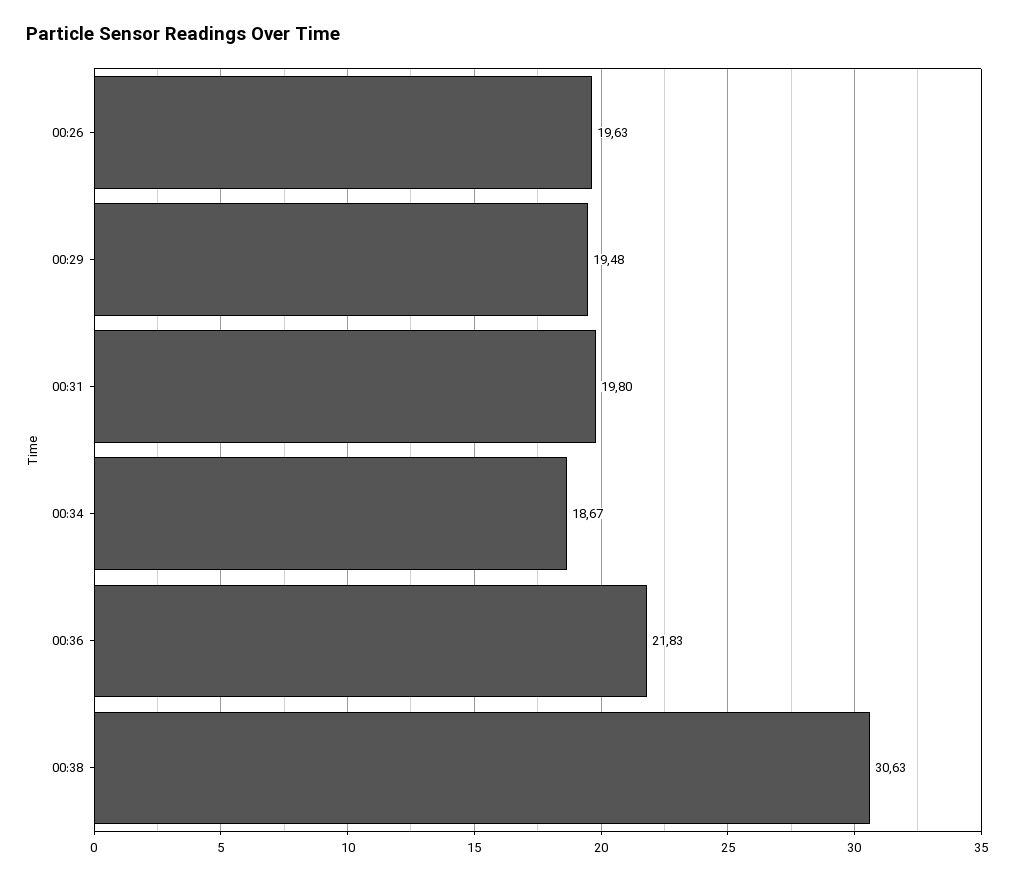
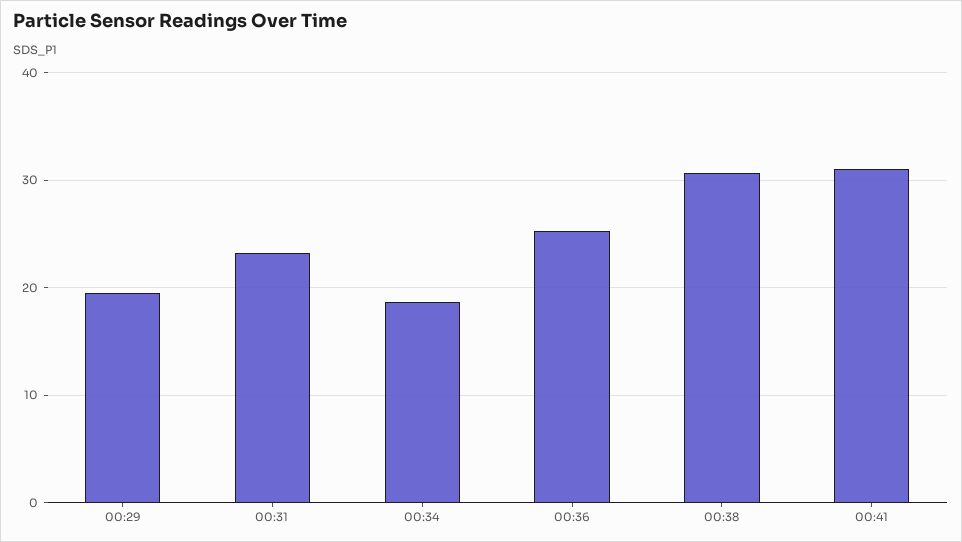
00:26: 19.63 -> none
00:31: 19.8 -> 23
00:36: 21.83 -> 25
00:41: none -> 31

